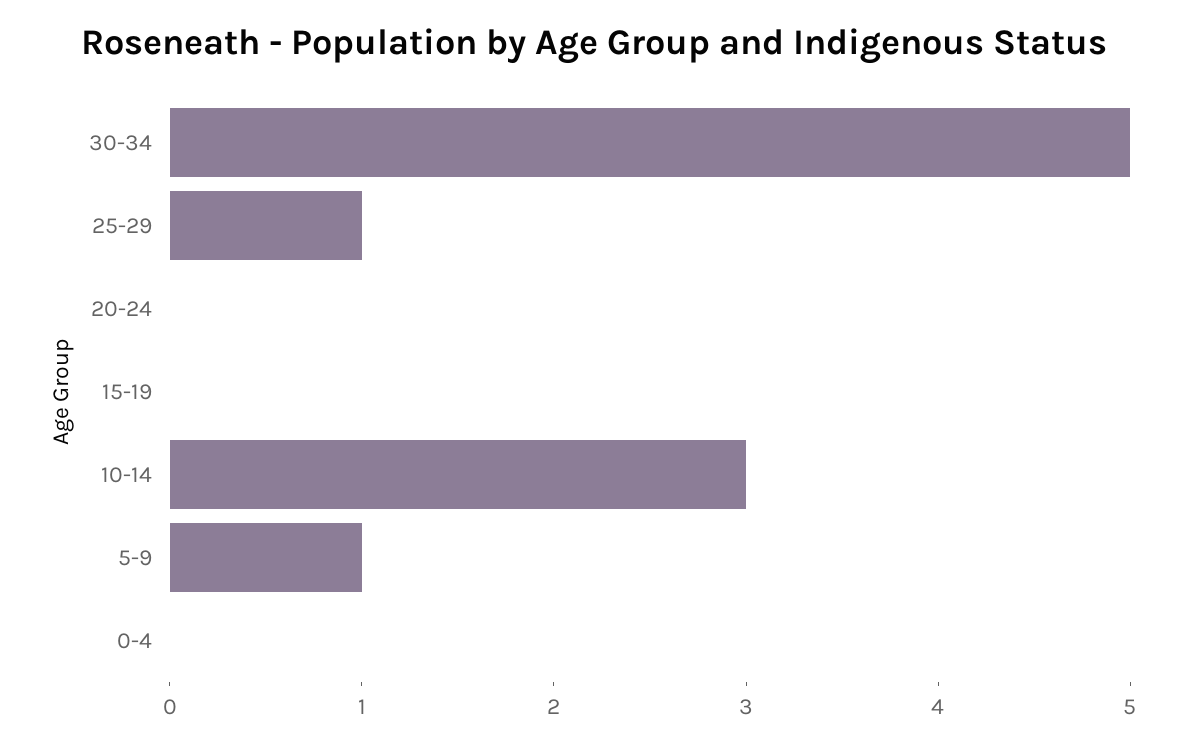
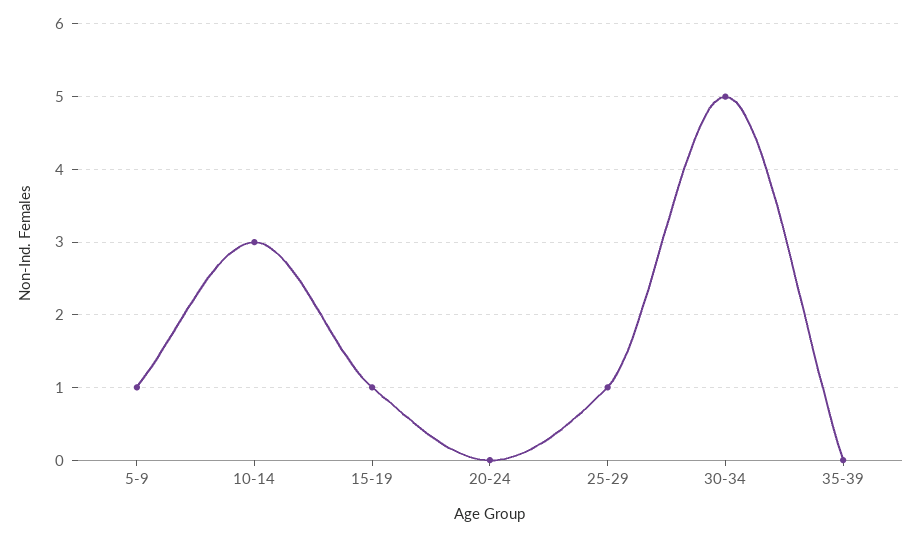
15-19: 0 -> 1
0-4: 0 -> none
35-39: none -> 0

